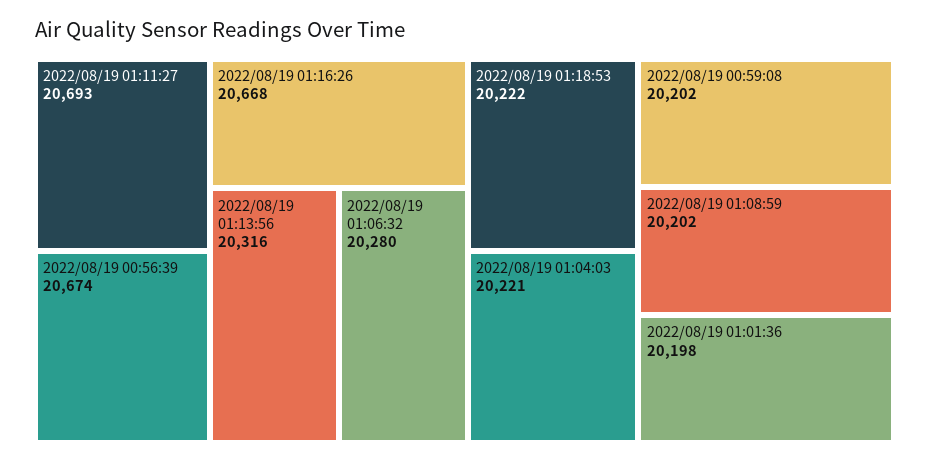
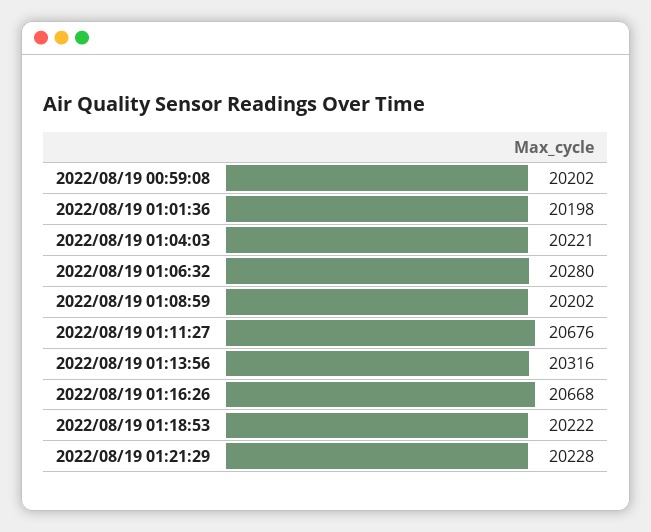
2022/08/19 01:11:27: 20693 -> 20676
2022/08/19 00:56:39: 20674 -> none
2022/08/19 01:21:29: none -> 20228

